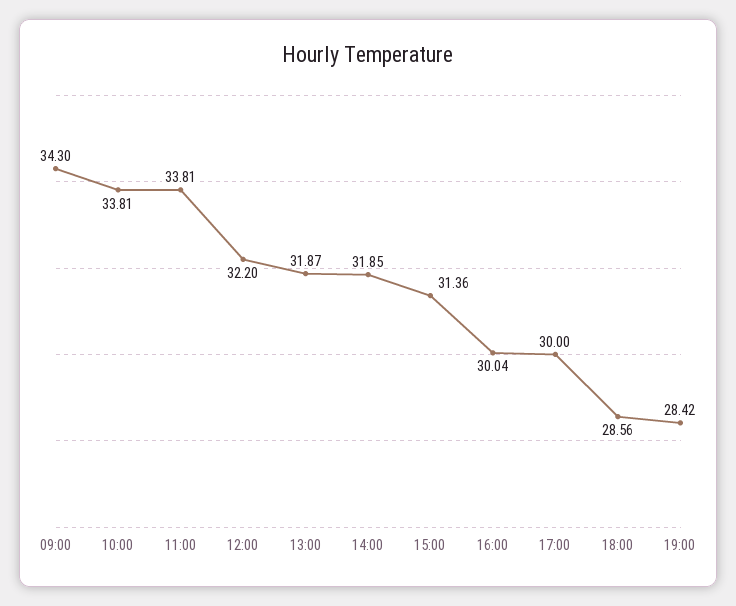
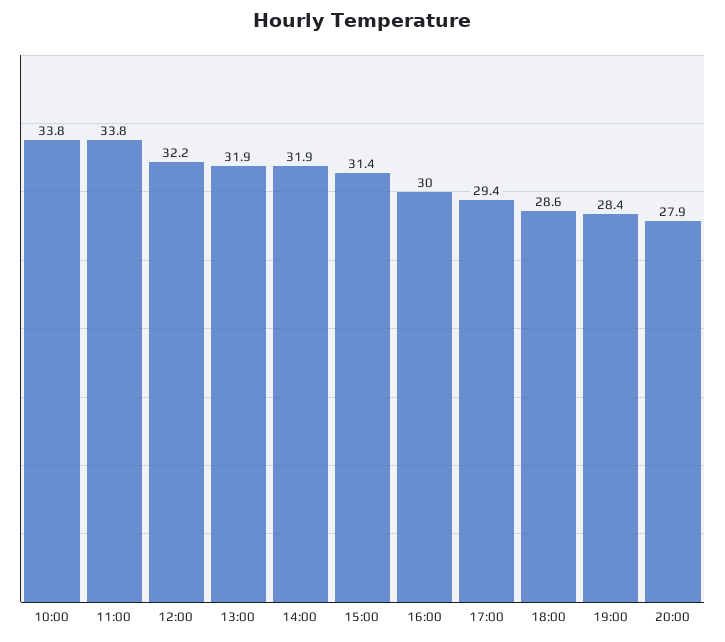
09:00: 34.3 -> none
17:00: 30 -> 29.4
20:00: none -> 27.9

